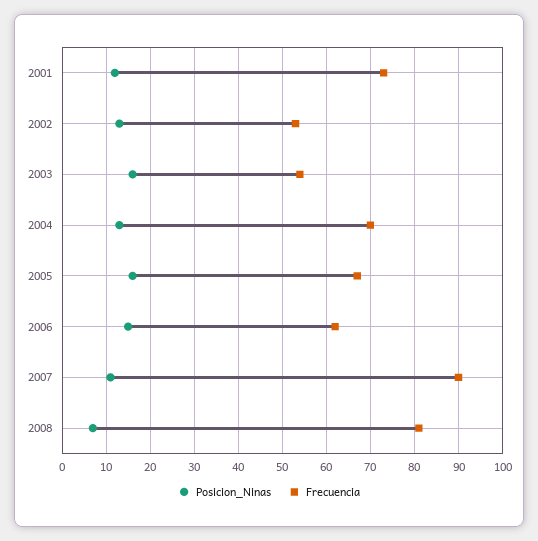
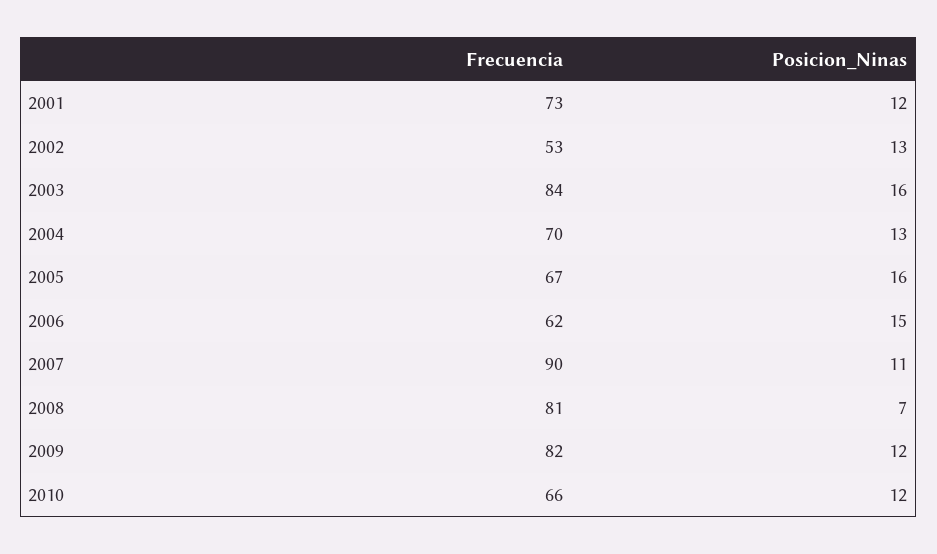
Frecuencia, 2003: 55 -> 84
Frecuencia, 2009: none -> 82
Posicion_Ninas, 2009: none -> 12
Frecuencia, 2010: none -> 66
Posicion_Ninas, 2010: none -> 12

